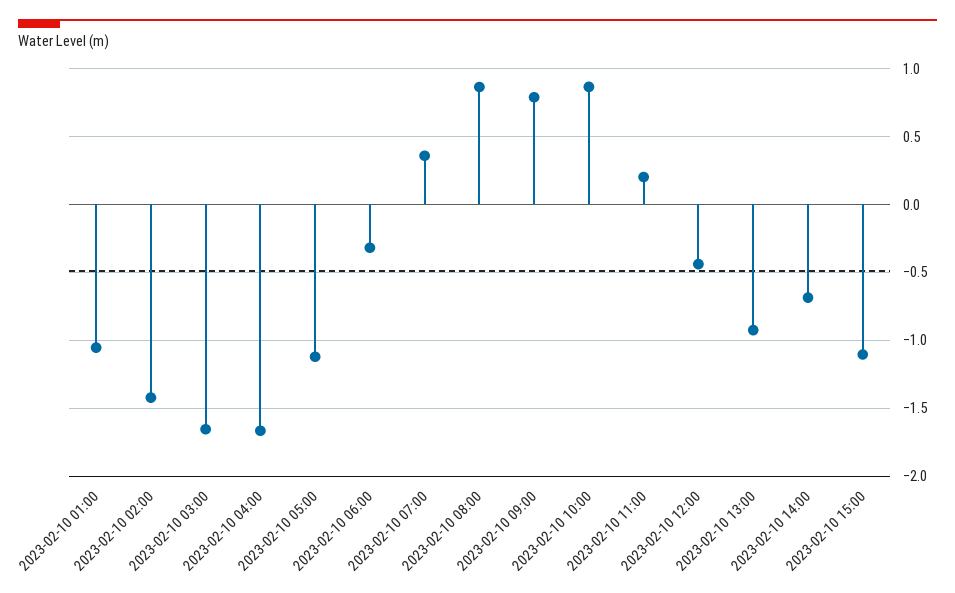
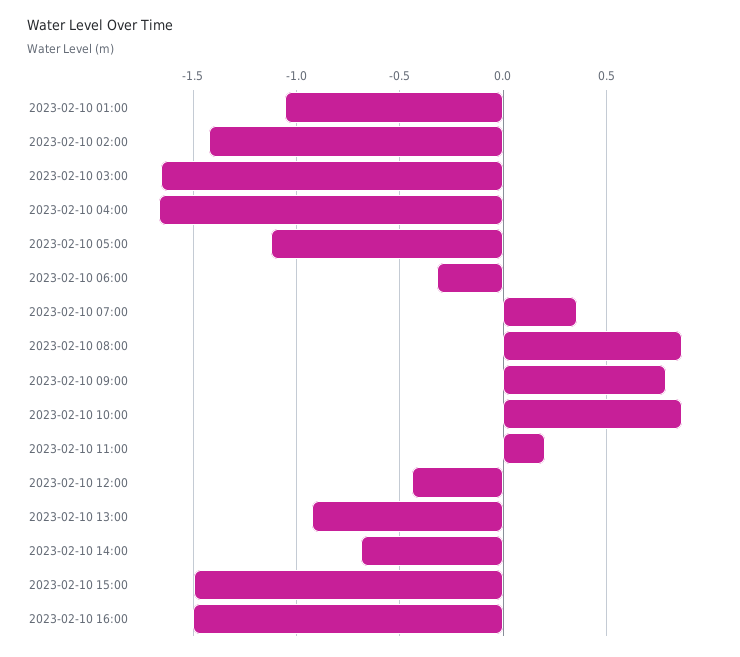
2023-02-10 15:00: -1.1 -> -1.5
2023-02-10 16:00: none -> -1.5

